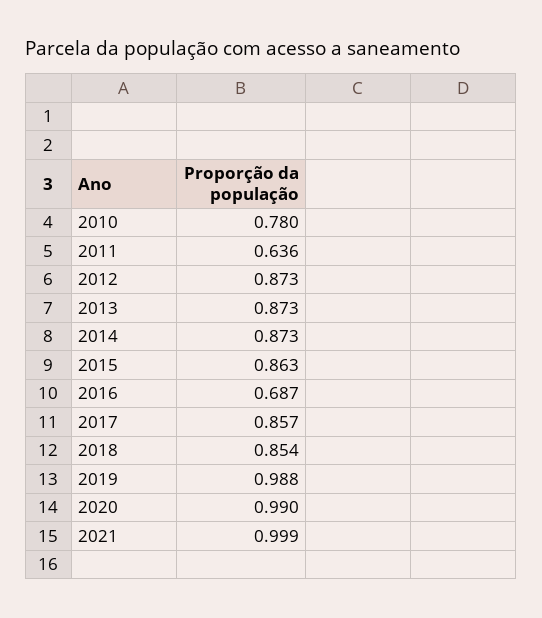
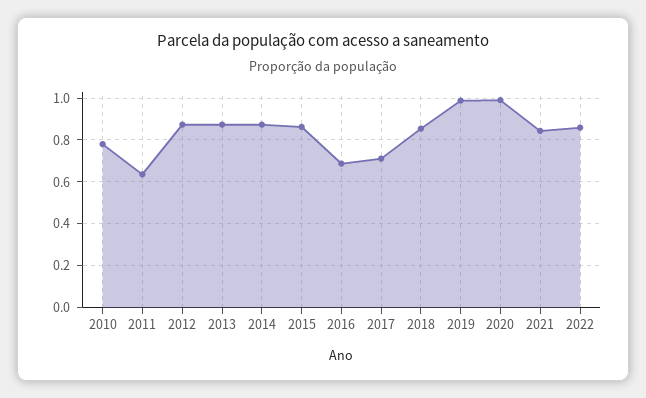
2017: 0.857 -> 0.7
2021: 0.999 -> 0.85
2022: none -> 0.85

